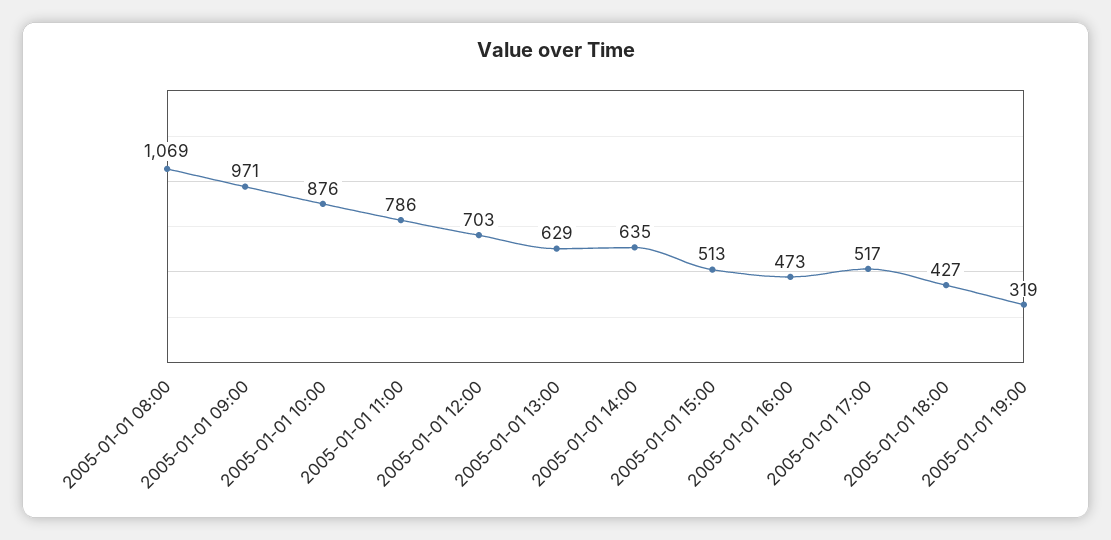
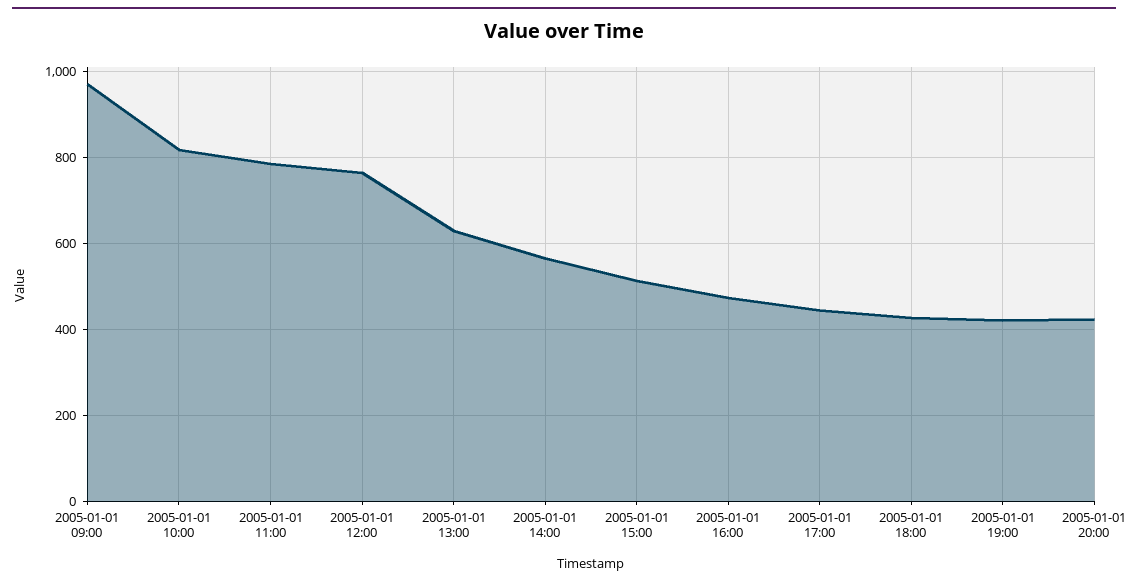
2005-01-01 08:00: 1069 -> none
2005-01-01 10:00: 876 -> 820
2005-01-01 12:00: 703 -> 760
2005-01-01 14:00: 635 -> 560
2005-01-01 17:00: 517 -> 440
2005-01-01 19:00: 319 -> 420
2005-01-01 20:00: none -> 420

